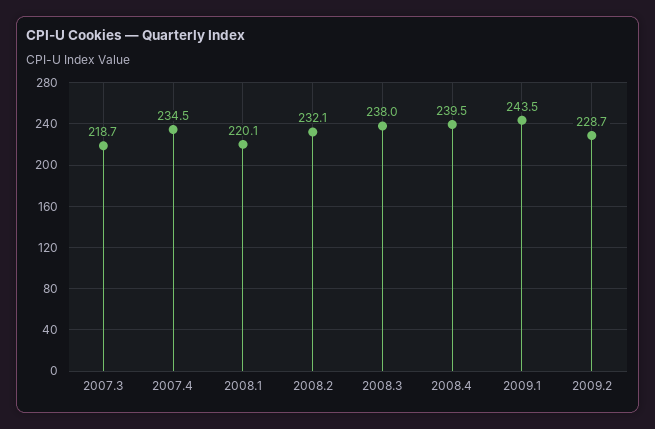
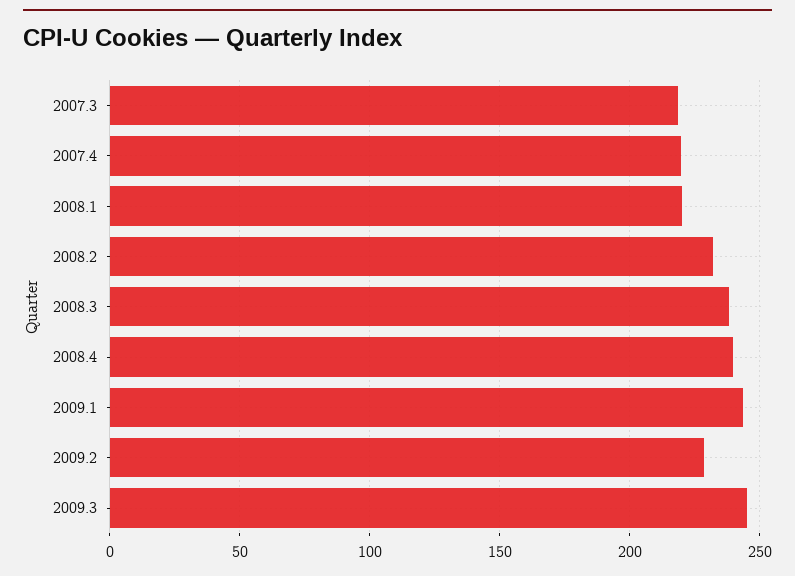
2007.4: 234.5 -> 220
2009.3: none -> 245

